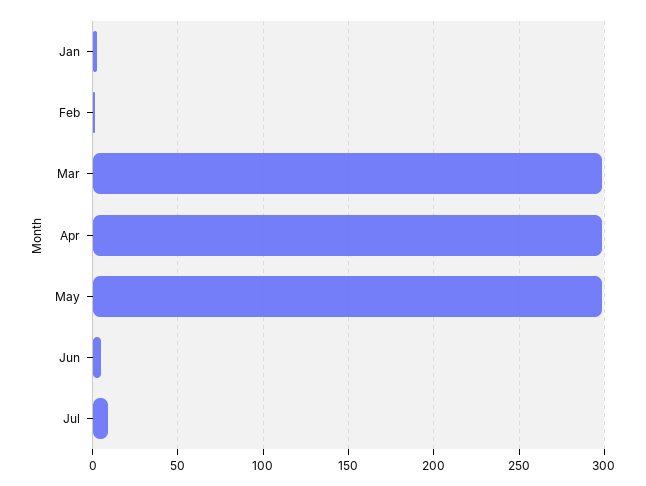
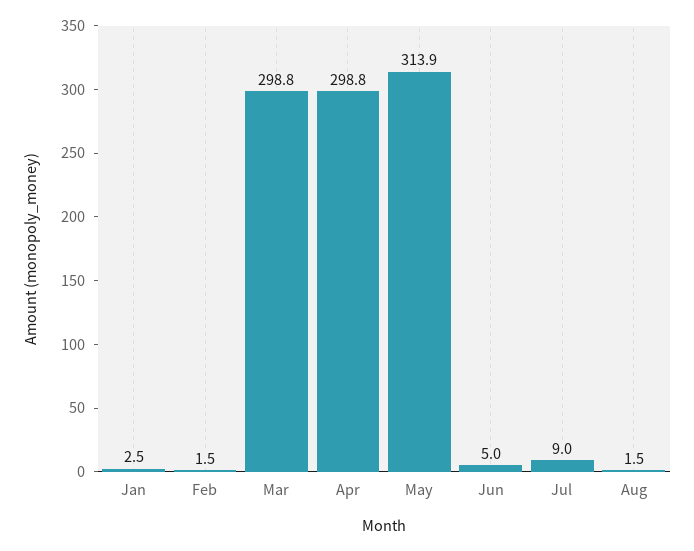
May: 300 -> 313.9
Aug: none -> 1.5

